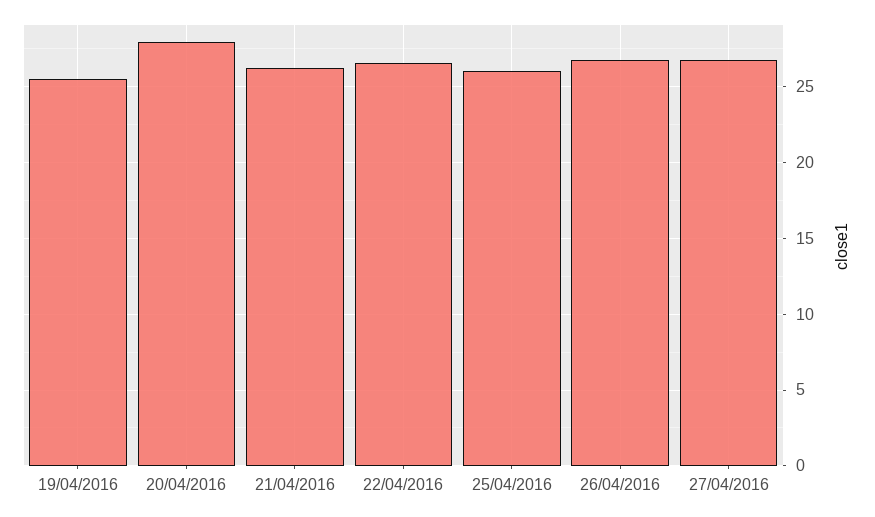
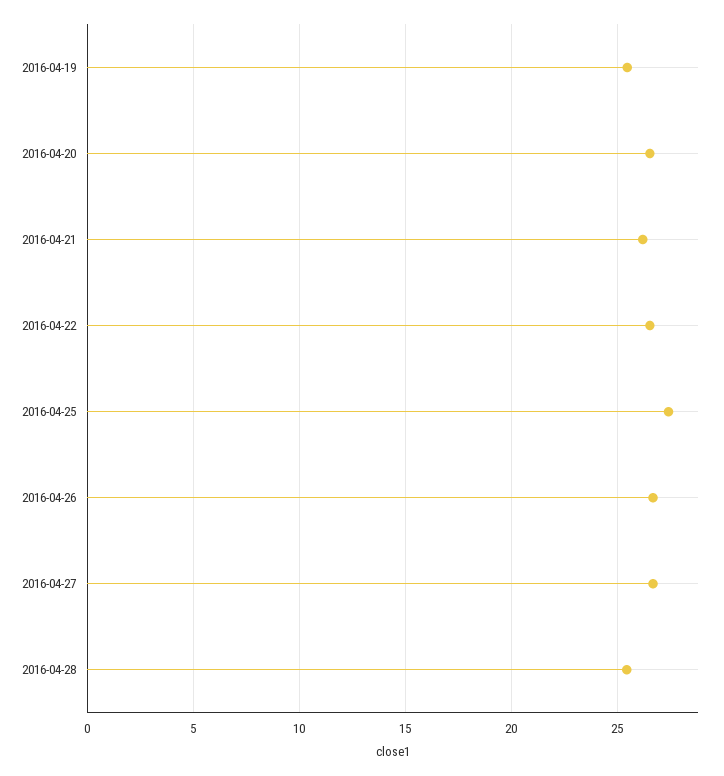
20/04/2016: 28 -> 26.5
25/04/2016: 26 -> 27.5
2016-04-28: none -> 25.5

